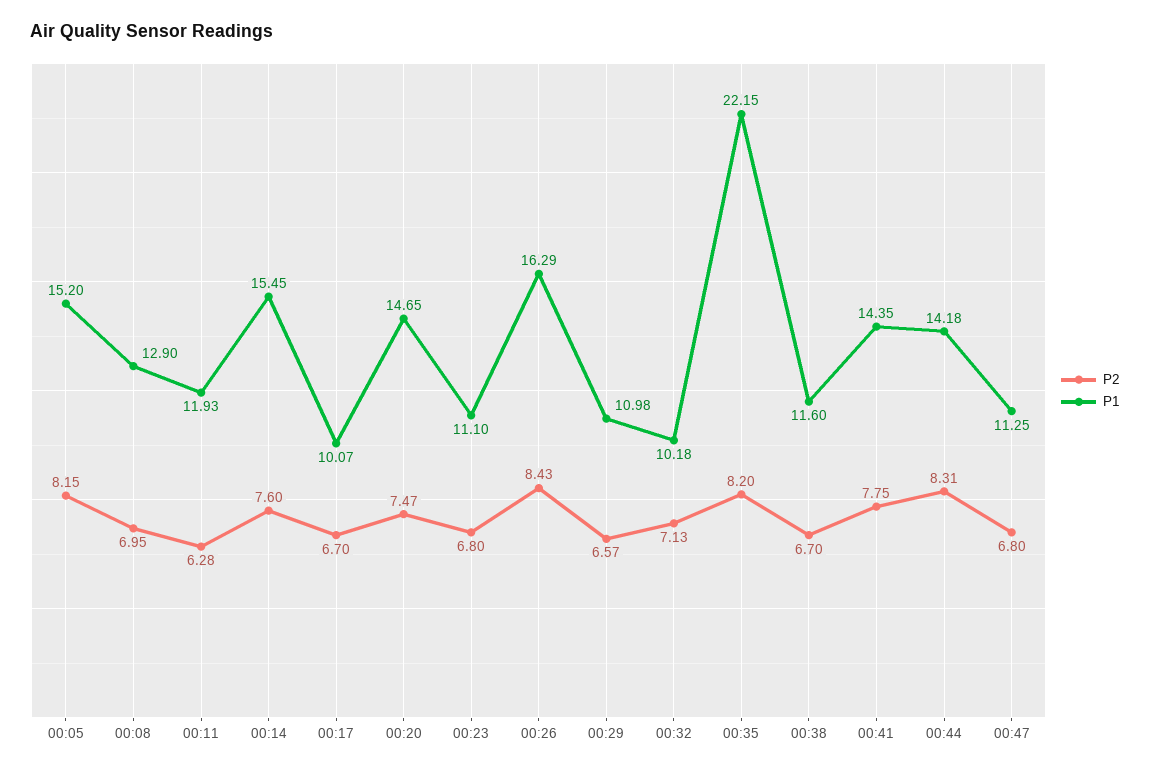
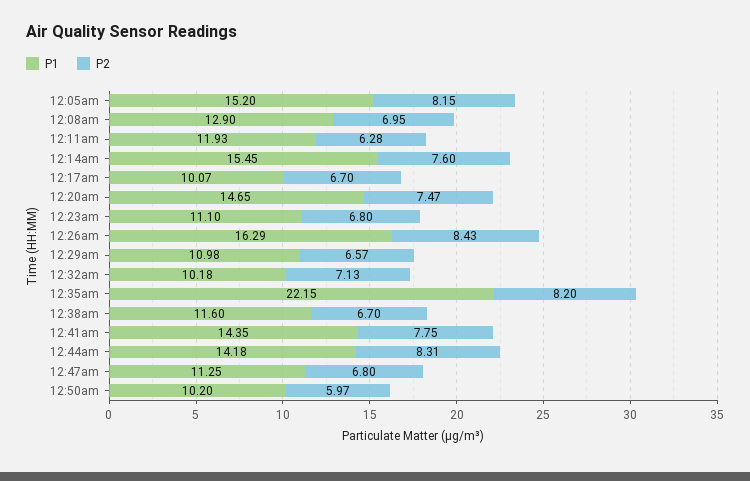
P1, 12:50am: none -> 10.2
P2, 12:50am: none -> 5.97

